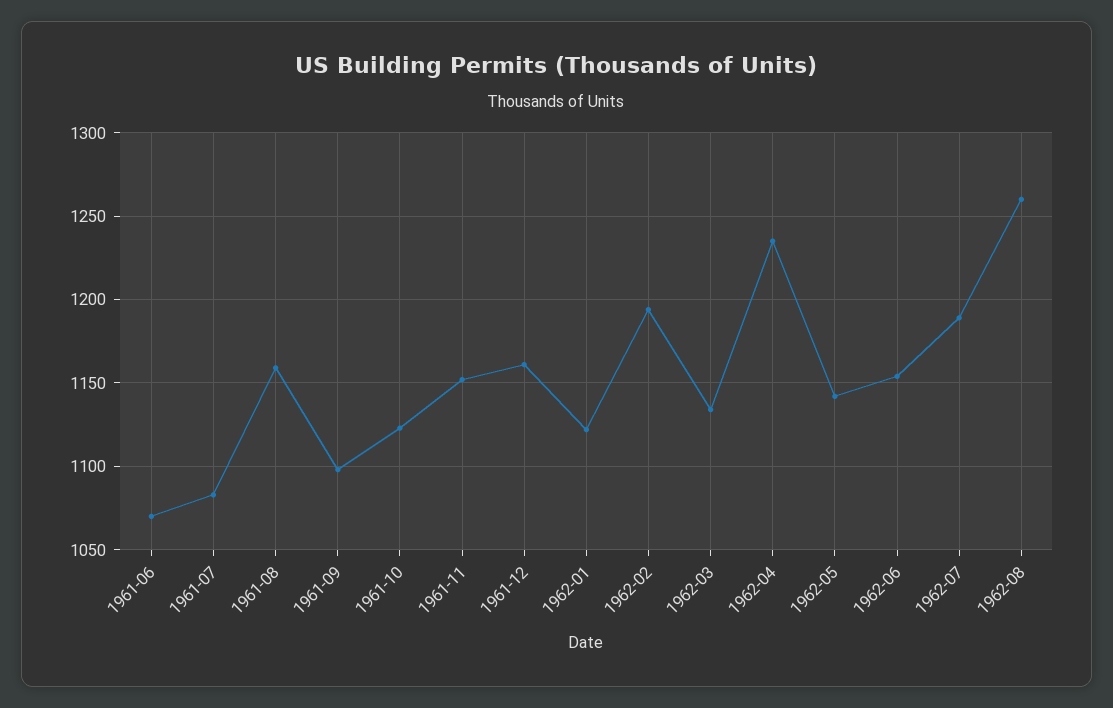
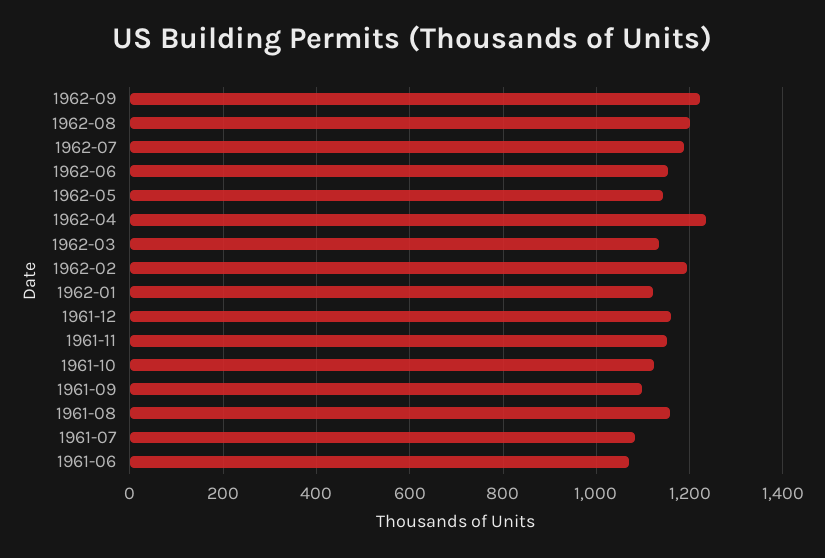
1962-08: 1260 -> 1200
1962-09: none -> 1220

